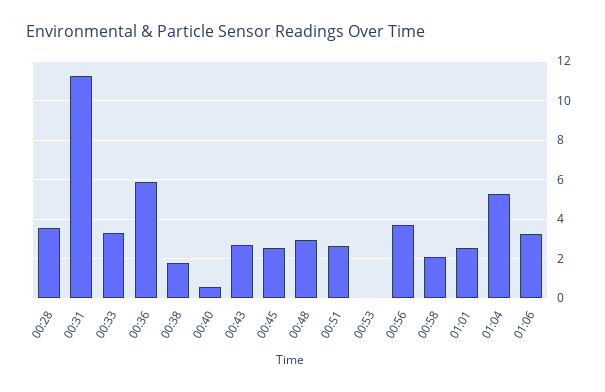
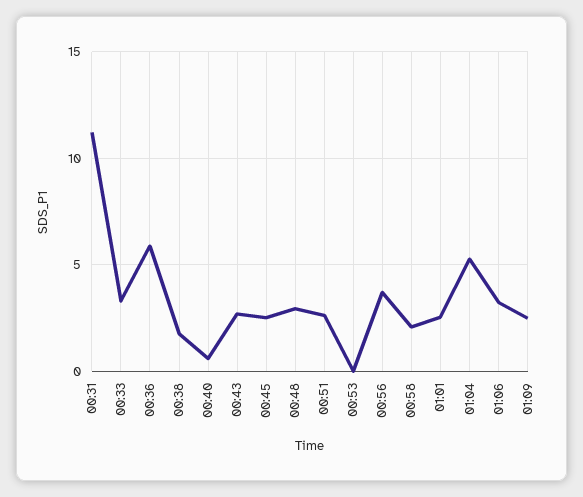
00:28: 3.5 -> none
01:09: none -> 2.5

